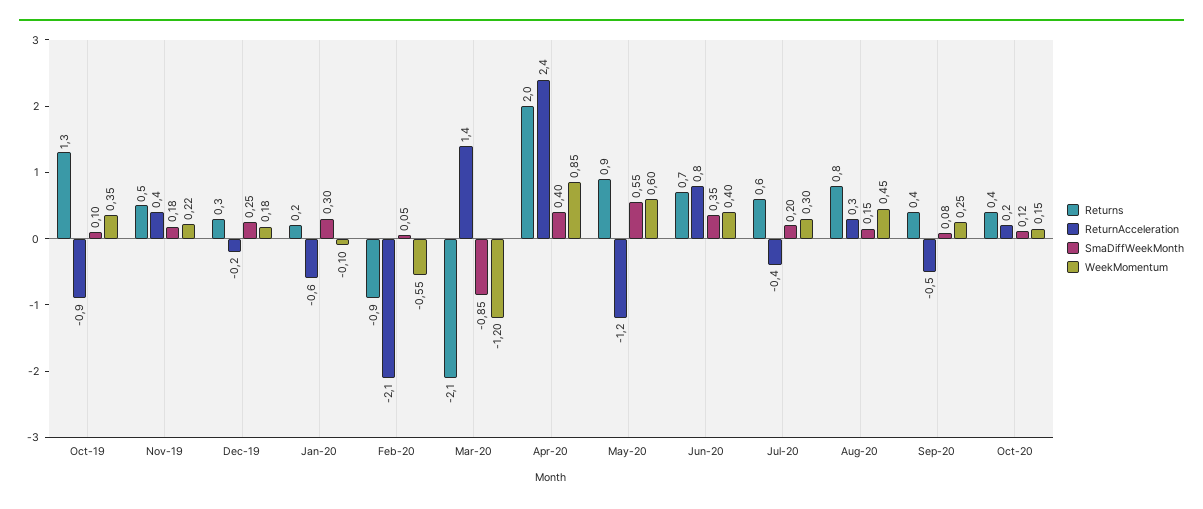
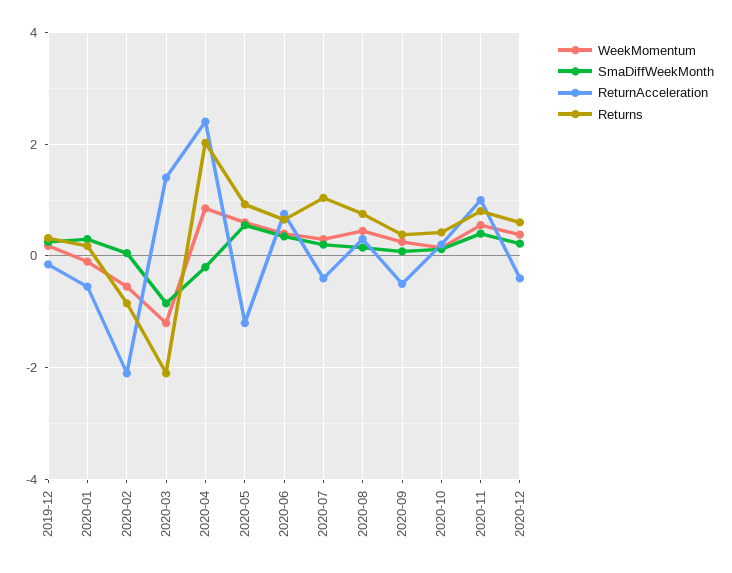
Returns, Oct-19: 1.3 -> none
ReturnAcceleration, Oct-19: -0.9 -> none
SmaDiffWeekMonth, Oct-19: 0.1 -> none
WeekMomentum, Oct-19: 0.35 -> none
Returns, Nov-19: 0.5 -> none
ReturnAcceleration, Nov-19: 0.4 -> none
SmaDiffWeekMonth, Nov-19: 0.18 -> none
WeekMomentum, Nov-19: 0.22 -> none
SmaDiffWeekMonth, Apr-20: 0.4 -> -0.2
Returns, Jul-20: 0.6 -> 1
WeekMomentum, 2020-11: none -> 0.6
SmaDiffWeekMonth, 2020-11: none -> 0.4
ReturnAcceleration, 2020-11: none -> 1
Returns, 2020-11: none -> 0.8
WeekMomentum, 2020-12: none -> 0.4
SmaDiffWeekMonth, 2020-12: none -> 0.2
ReturnAcceleration, 2020-12: none -> -0.4
Returns, 2020-12: none -> 0.6

